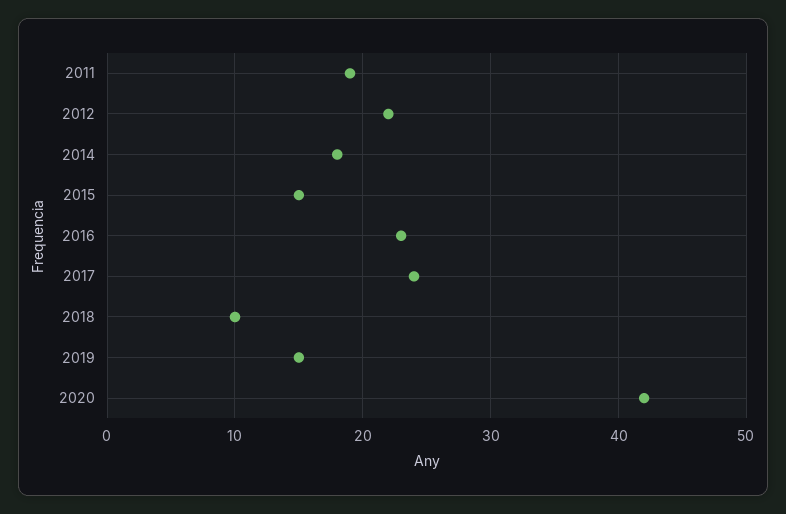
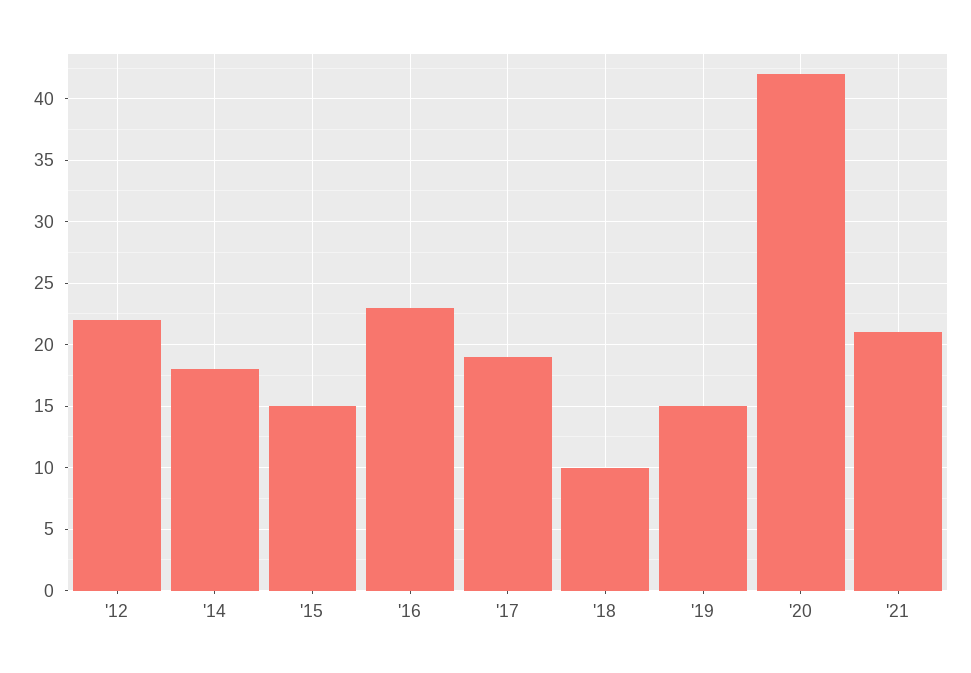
2011: 19 -> none
2017: 24 -> 19
'21: none -> 21

